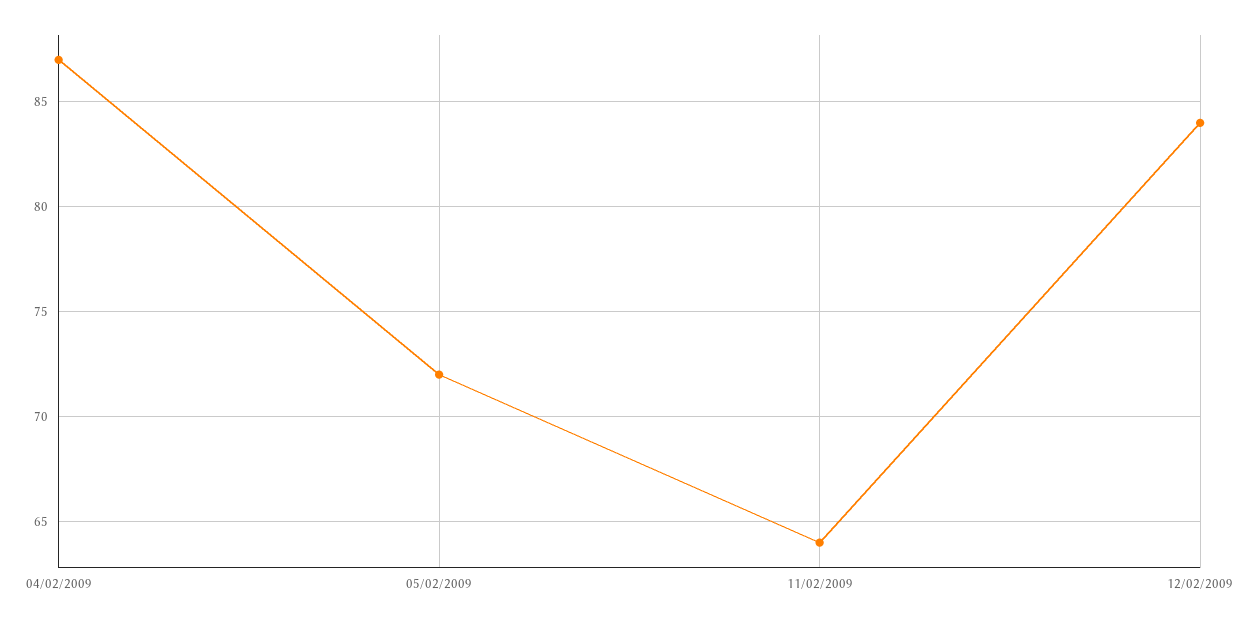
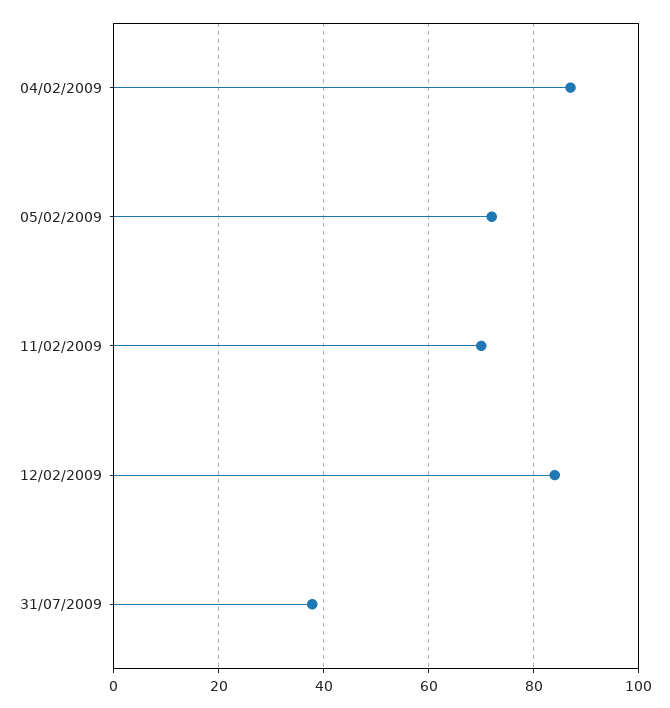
11/02/2009: 64 -> 70
31/07/2009: none -> 38

